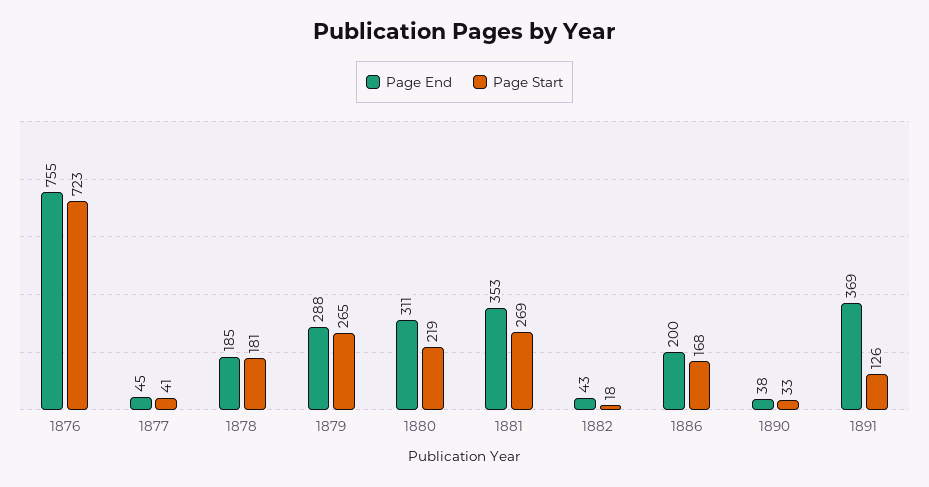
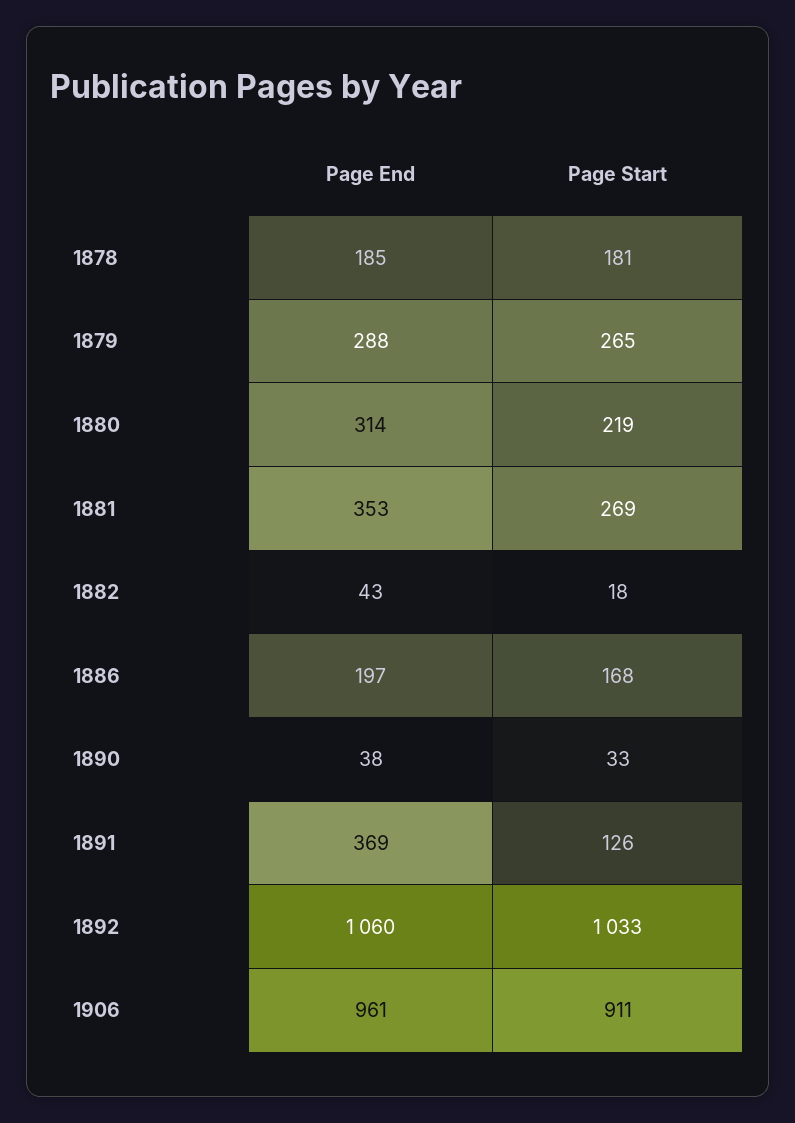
Page End, 1876: 755 -> none
Page Start, 1876: 723 -> none
Page End, 1877: 45 -> none
Page Start, 1877: 41 -> none
Page End, 1880: 311 -> 314
Page End, 1886: 200 -> 197
Page End, 1892: none -> 1060
Page Start, 1892: none -> 1033
Page End, 1906: none -> 961
Page Start, 1906: none -> 911

